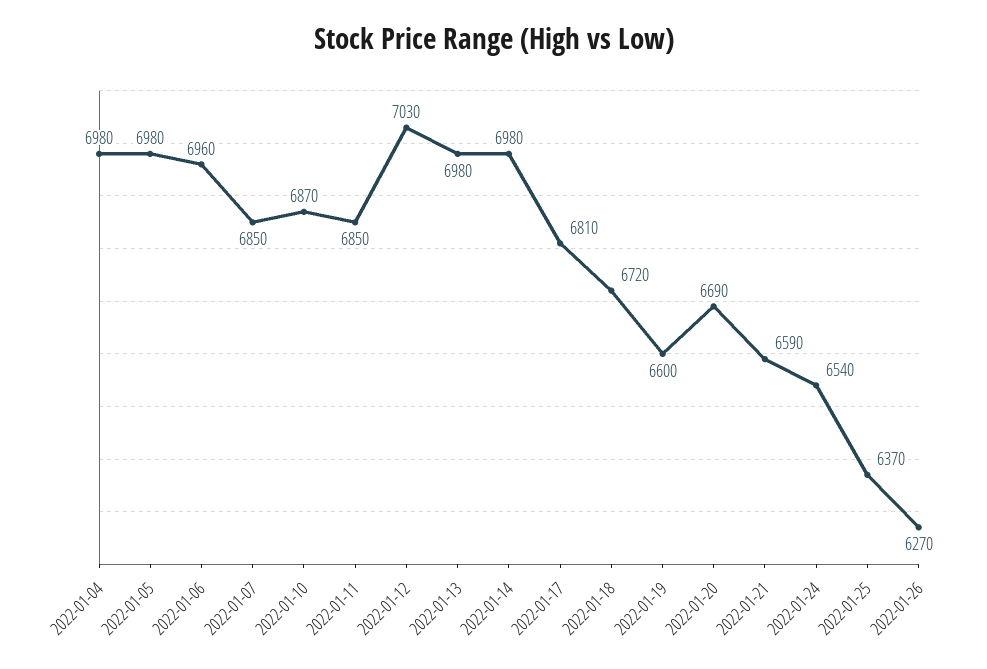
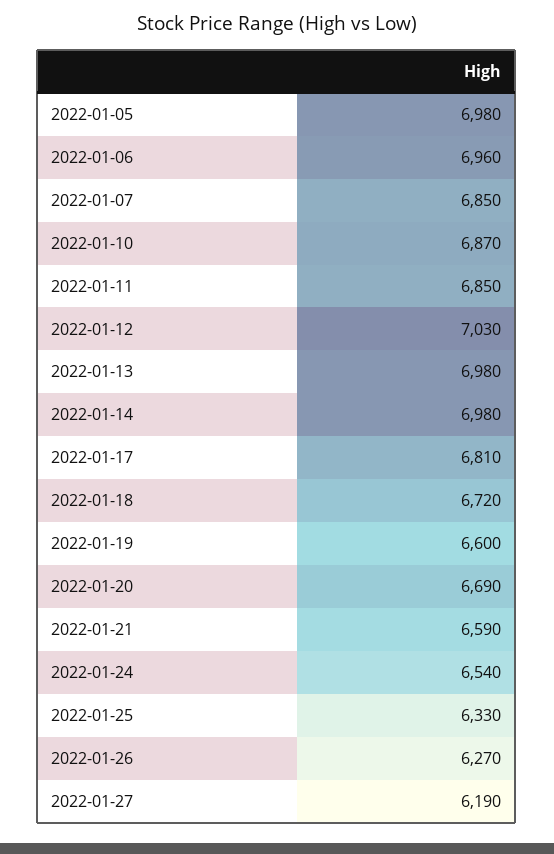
2022-01-04: 6980 -> none
2022-01-25: 6370 -> 6330
2022-01-27: none -> 6190

